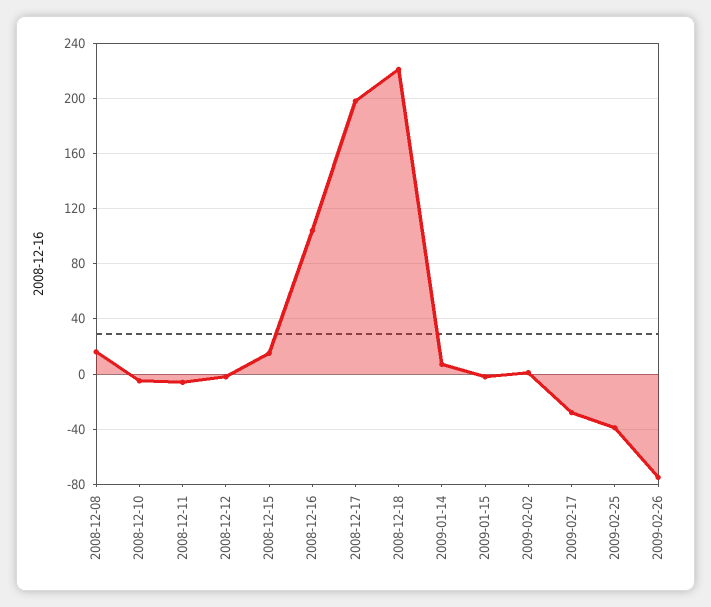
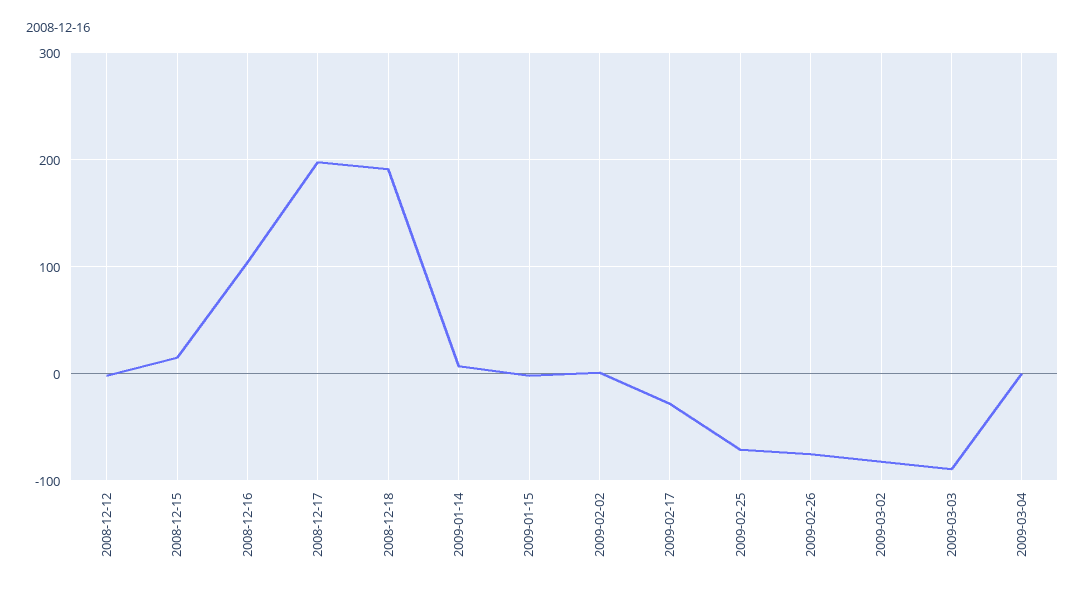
2008-12-08: 15 -> none
2008-12-10: -5 -> none
2008-12-11: -5 -> none
2008-12-18: 220 -> 190
2009-02-25: -40 -> -70
2009-03-02: none -> -80
2009-03-03: none -> -90
2009-03-04: none -> 0

